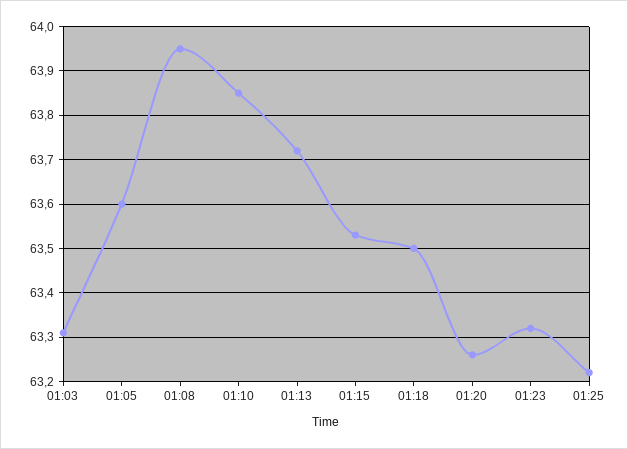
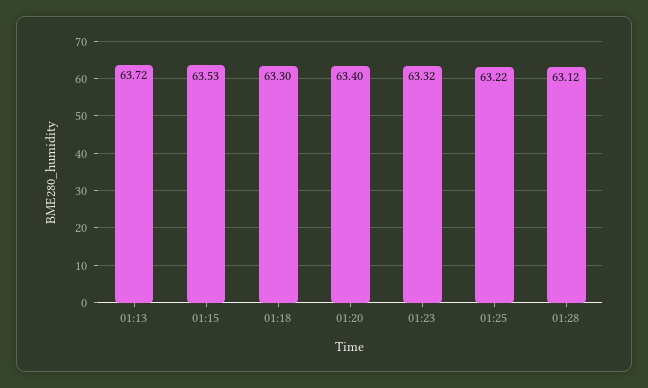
01:03: 63.3 -> none
01:05: 63.6 -> none
01:08: 63.95 -> none
01:10: 63.85 -> none
01:18: 63.5 -> 63.3
01:20: 63.25 -> 63.4
01:28: none -> 63.12

